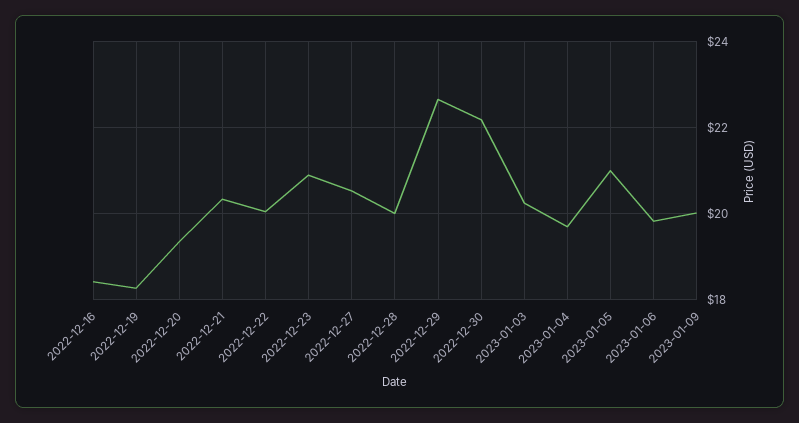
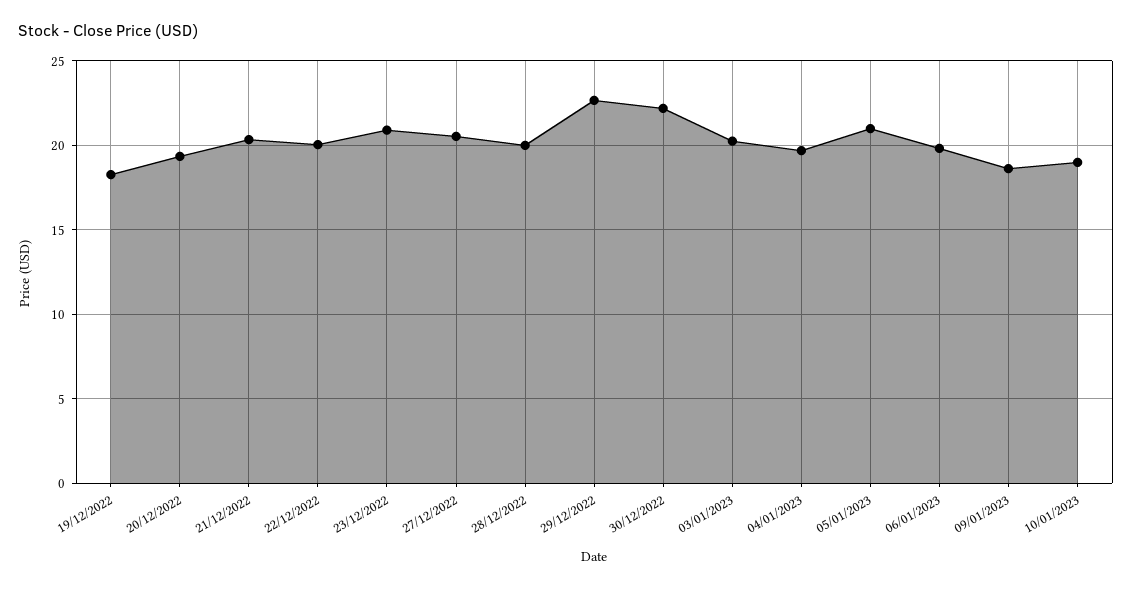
2022-12-16: 18.4 -> none
2023-01-09: 20 -> 18.5
10/01/2023: none -> 19

